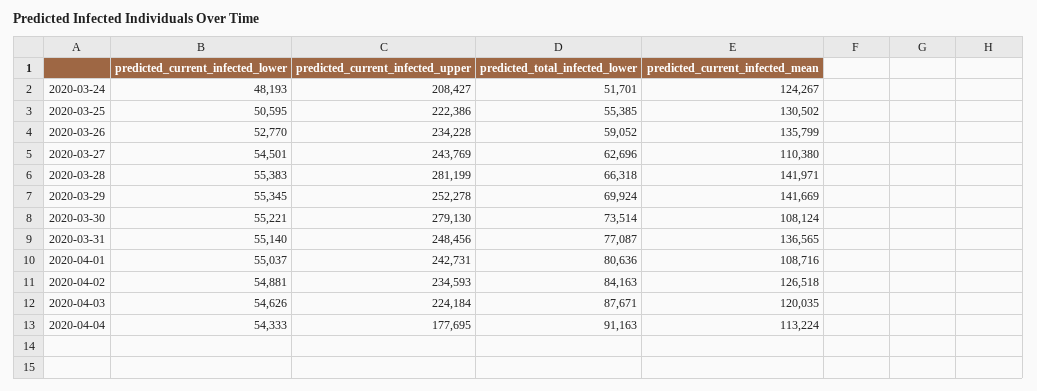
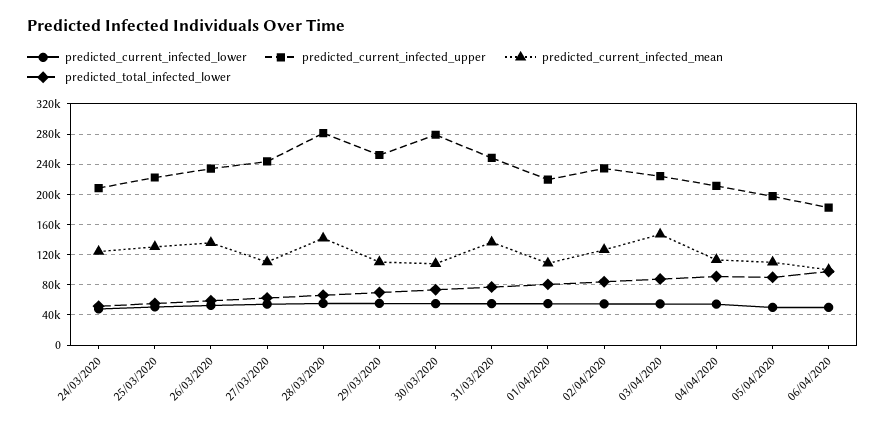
predicted_current_infected_mean, 2020-03-29: 141669 -> 110000
predicted_current_infected_upper, 2020-04-01: 242731 -> 220000
predicted_current_infected_mean, 2020-04-03: 120035 -> 150000
predicted_current_infected_upper, 2020-04-04: 177695 -> 210000
predicted_current_infected_lower, 05/04/2020: none -> 50000
predicted_current_infected_upper, 05/04/2020: none -> 200000
predicted_current_infected_mean, 05/04/2020: none -> 110000
predicted_total_infected_lower, 05/04/2020: none -> 90000
predicted_current_infected_lower, 06/04/2020: none -> 50000
predicted_current_infected_upper, 06/04/2020: none -> 180000
predicted_current_infected_mean, 06/04/2020: none -> 100000
predicted_total_infected_lower, 06/04/2020: none -> 100000

